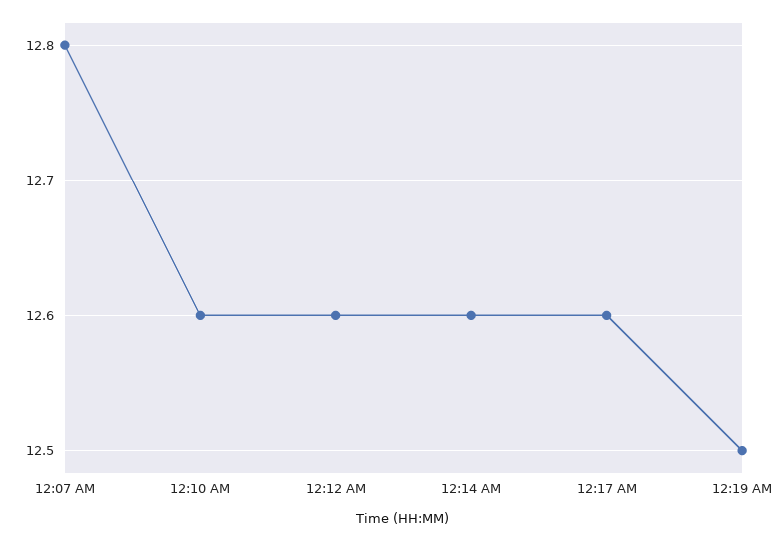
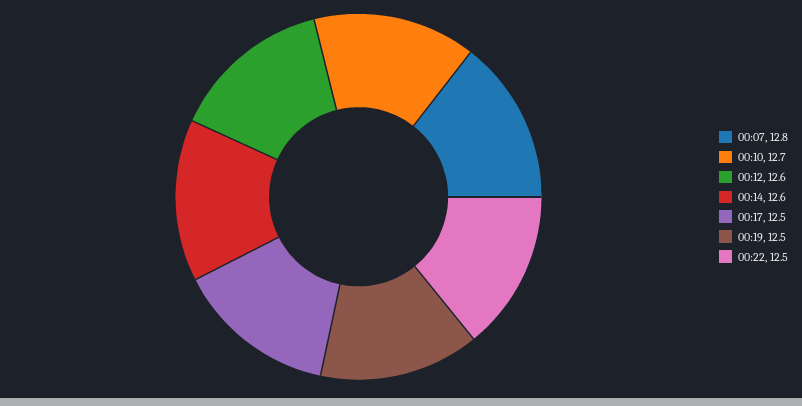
12:10 AM: 12.6 -> 12.7
12:17 AM: 12.6 -> 12.5
00:22: none -> 12.5

